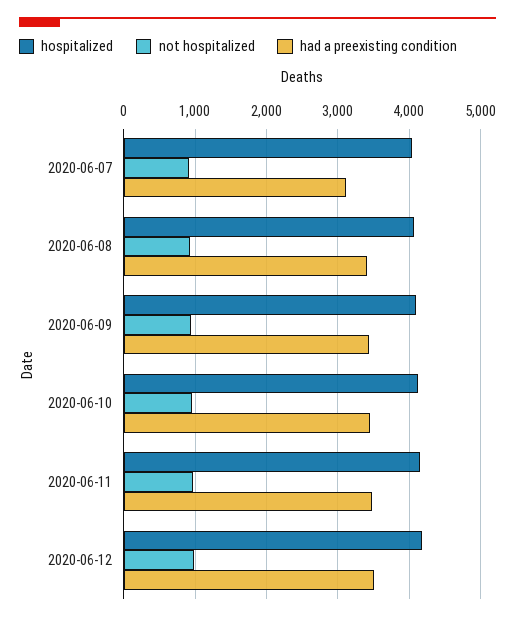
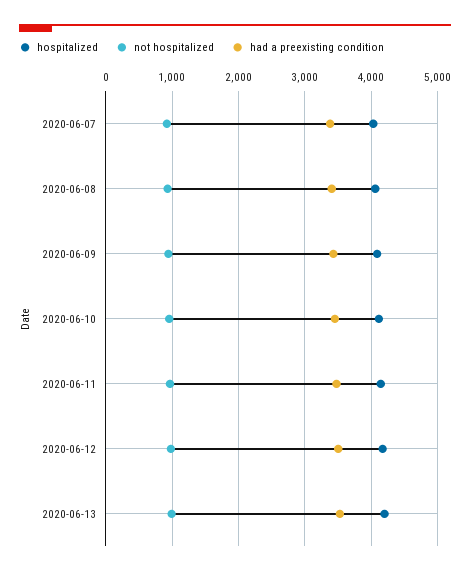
had a preexisting condition, 2020-06-07: 3100 -> 3400
hospitalized, 2020-06-13: none -> 4200
not hospitalized, 2020-06-13: none -> 1000
had a preexisting condition, 2020-06-13: none -> 3500

